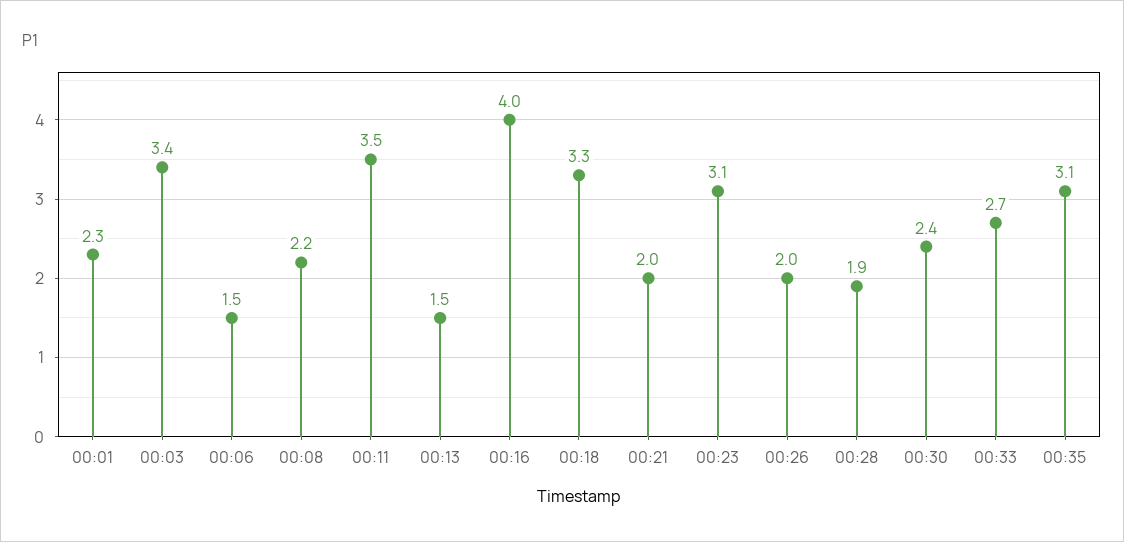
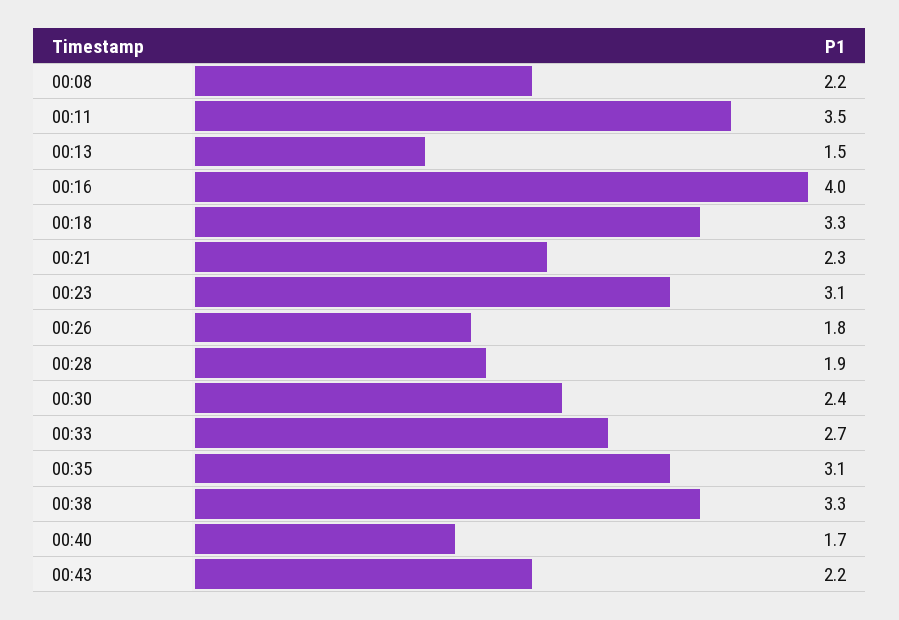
00:01: 2.3 -> none
00:03: 3.4 -> none
00:06: 1.5 -> none
00:21: 2 -> 2.3
00:26: 2 -> 1.8
00:38: none -> 3.3
00:40: none -> 1.7
00:43: none -> 2.2

